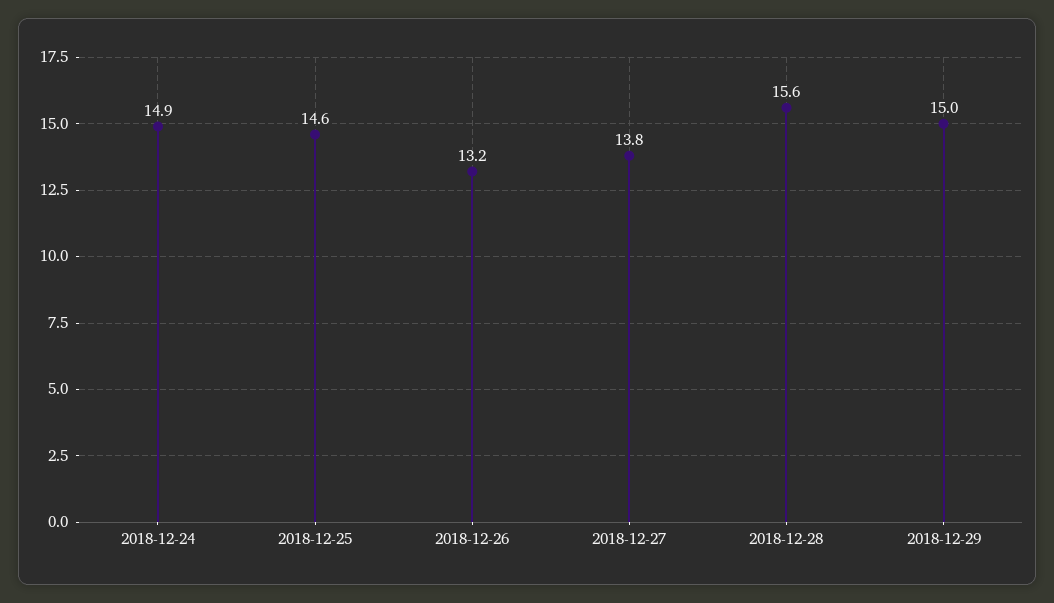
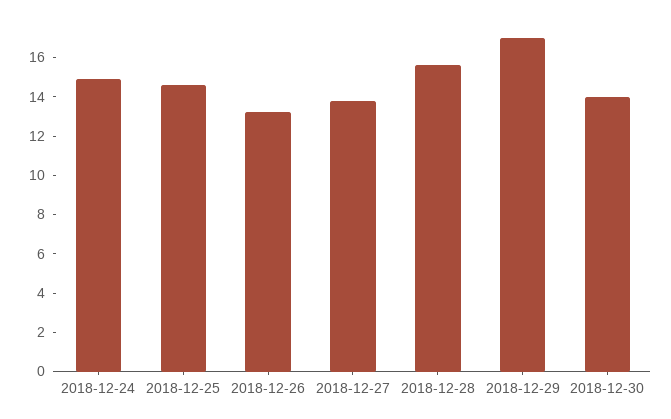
2018-12-29: 15 -> 17
2018-12-30: none -> 14

